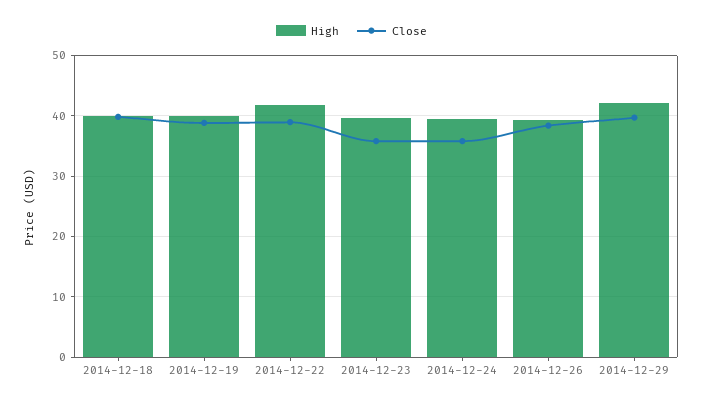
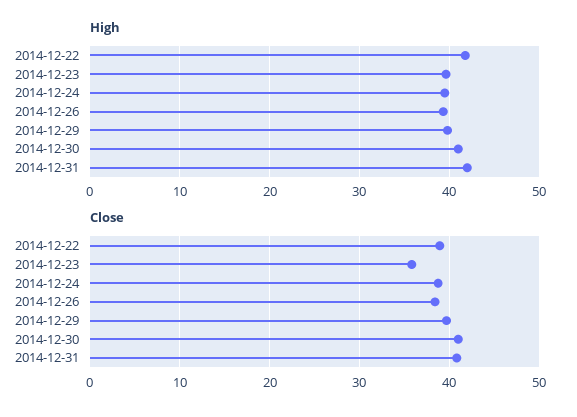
High, 2014-12-18: 40 -> none
Close, 2014-12-18: 40 -> none
High, 2014-12-19: 40 -> none
Close, 2014-12-19: 39 -> none
Close, 2014-12-24: 36 -> 39
High, 2014-12-29: 42 -> 40
High, 2014-12-30: none -> 41
High, 2014-12-31: none -> 42
Close, 2014-12-30: none -> 41
Close, 2014-12-31: none -> 41

